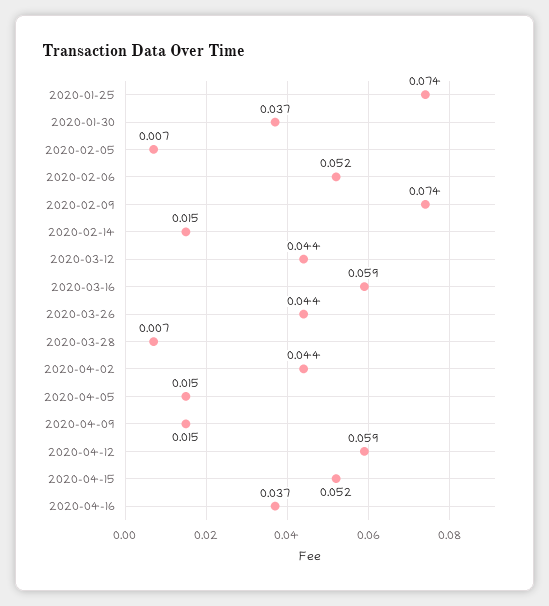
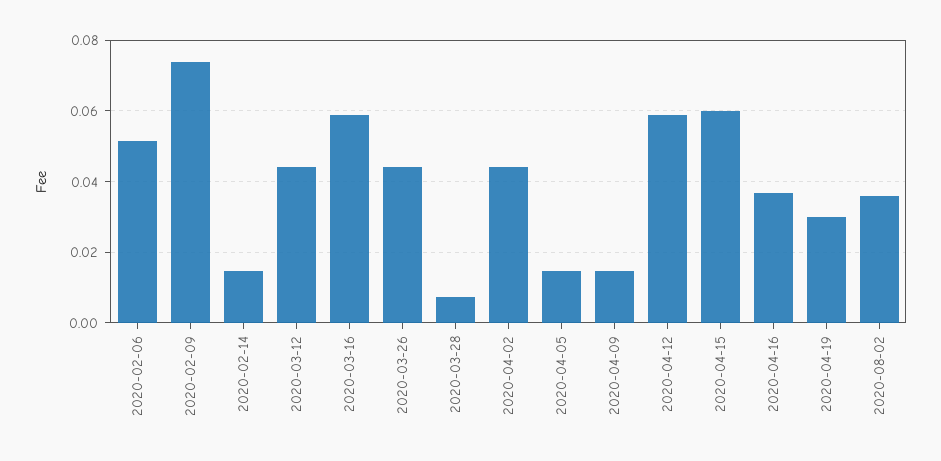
2020-01-25: 0.074 -> none
2020-01-30: 0.037 -> none
2020-02-05: 0.007 -> none
2020-04-15: 0.052 -> 0.06
2020-04-19: none -> 0.03
2020-08-02: none -> 0.036

